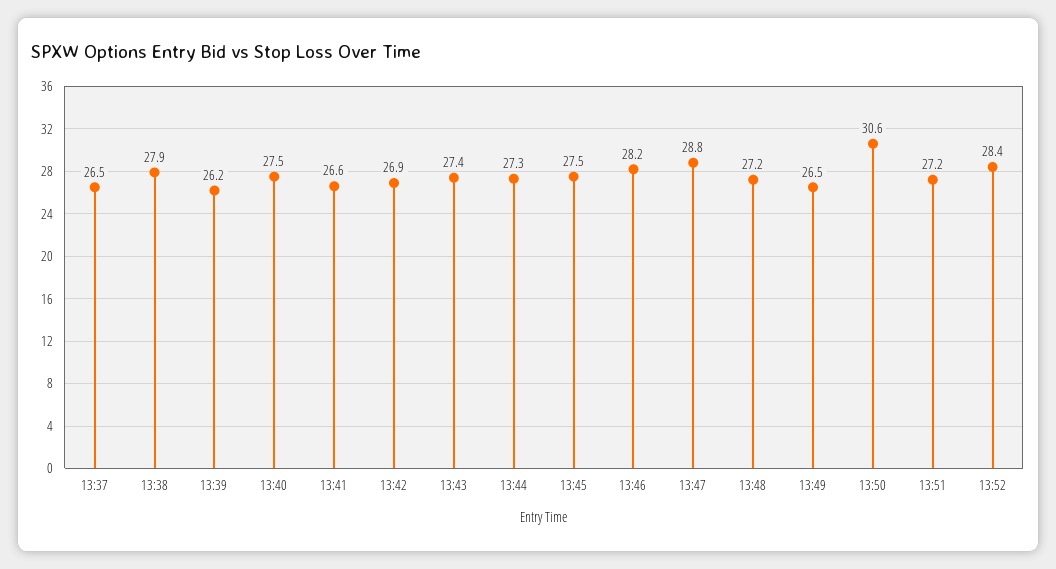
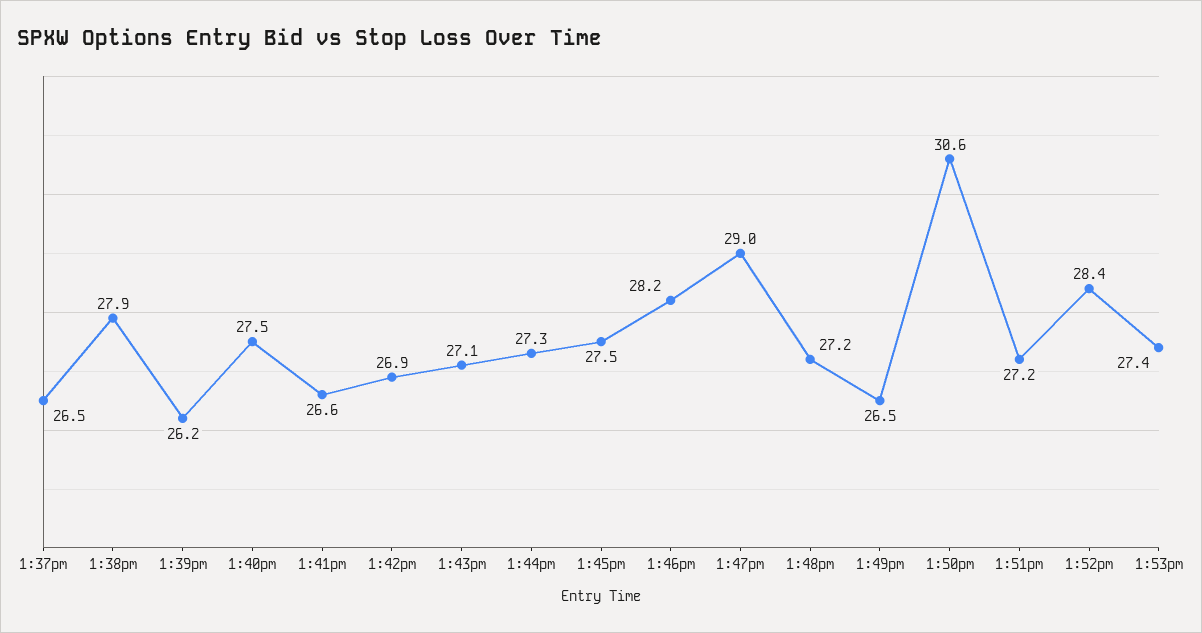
13:43: 27.4 -> 27.1
13:47: 28.8 -> 29
1:53pm: none -> 27.4

